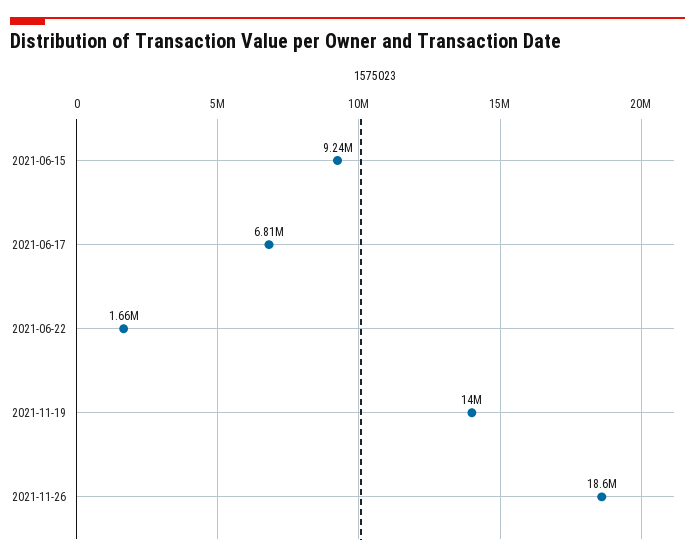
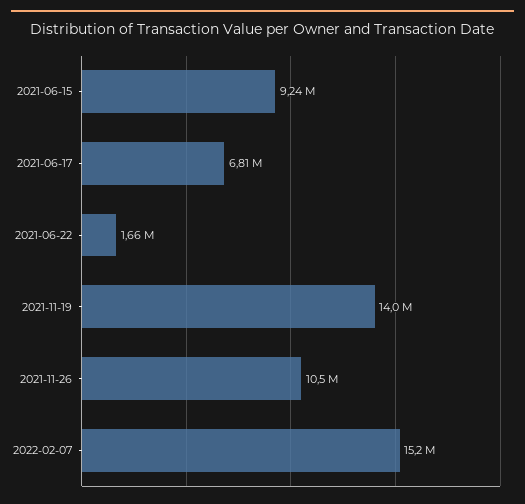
2021-11-26: 18600000 -> 10500000
2022-02-07: none -> 15200000

